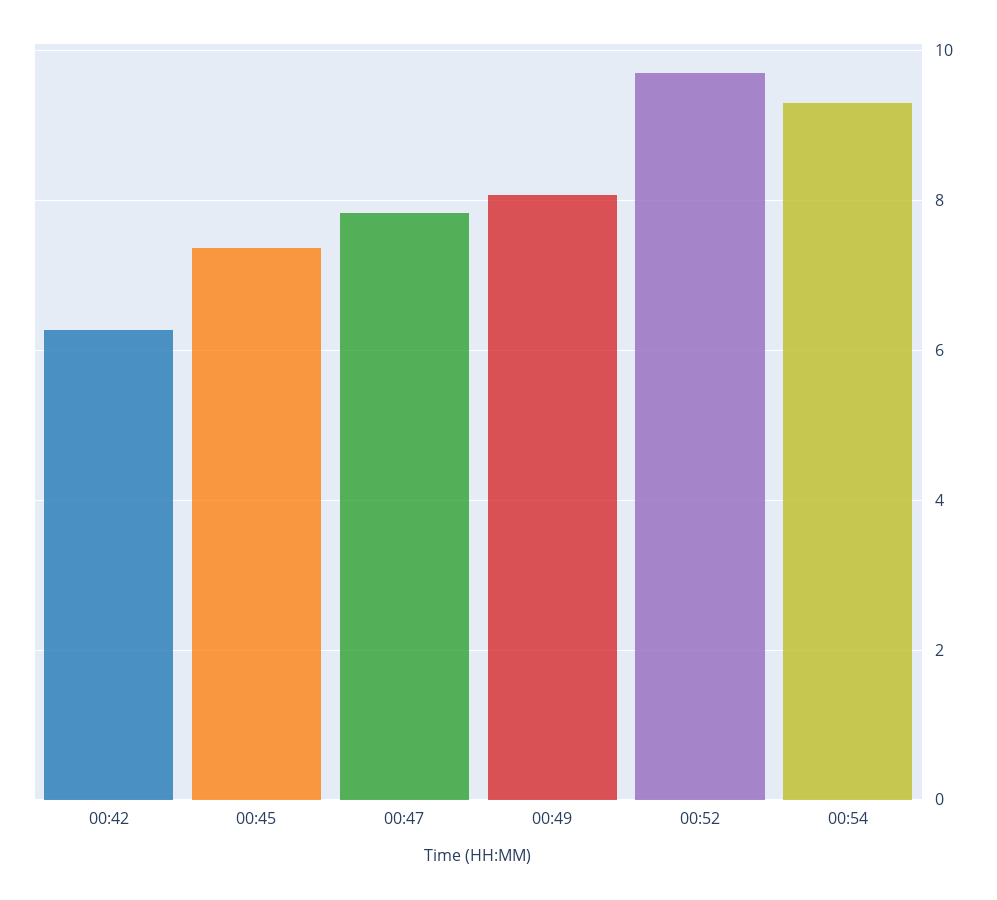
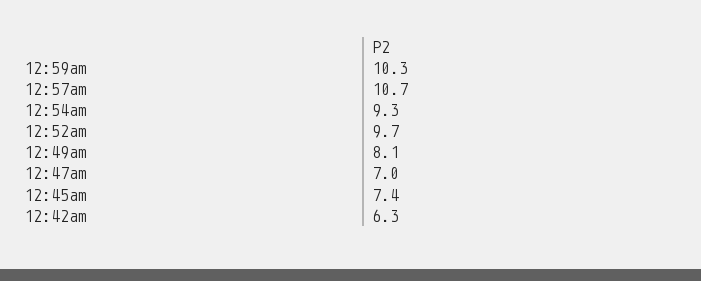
00:47: 7.8 -> 7
12:59am: none -> 10.3
12:57am: none -> 10.7

